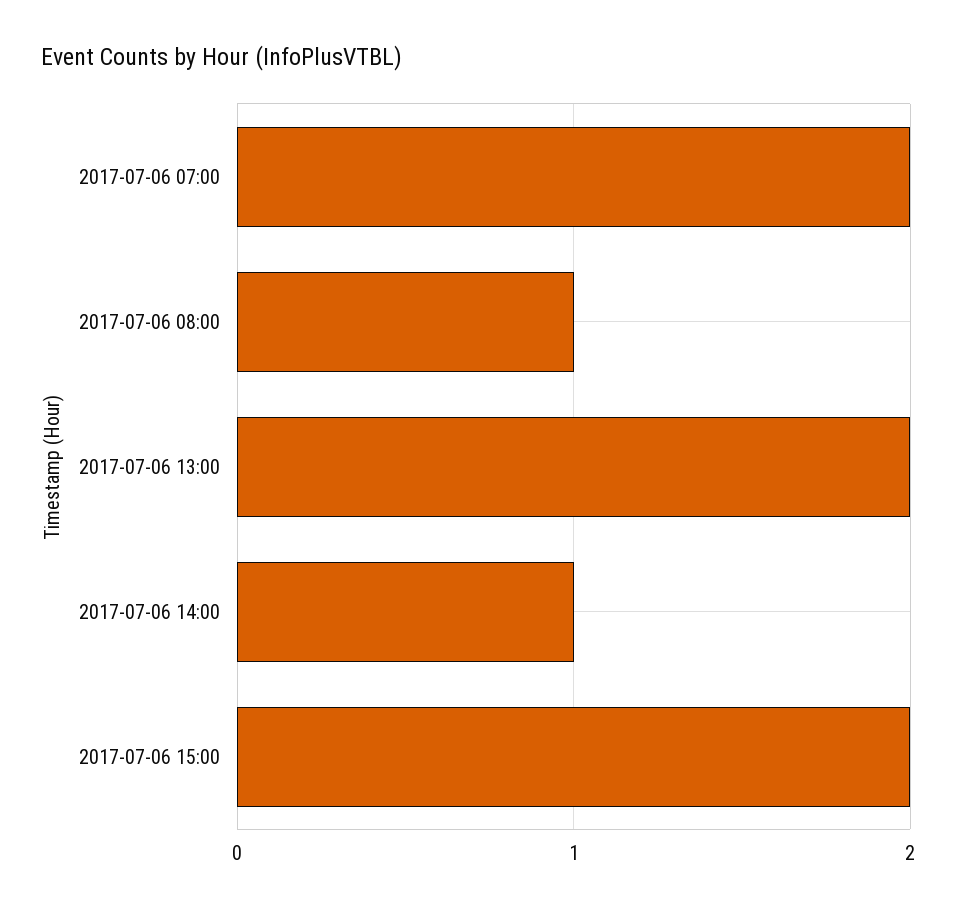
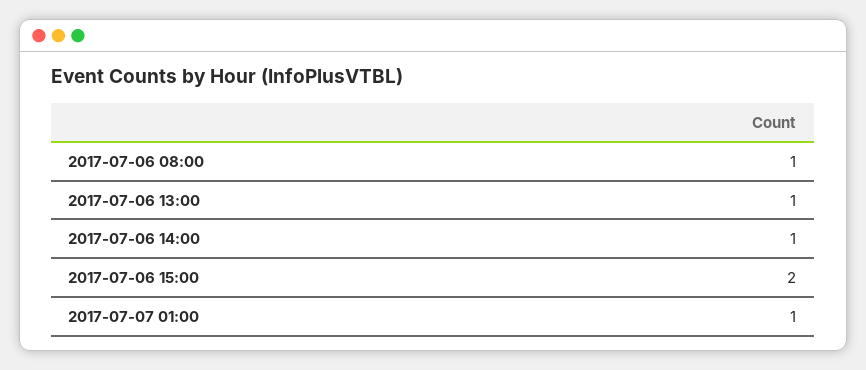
2017-07-06 07:00: 2 -> none
2017-07-06 13:00: 2 -> 1
2017-07-07 01:00: none -> 1

